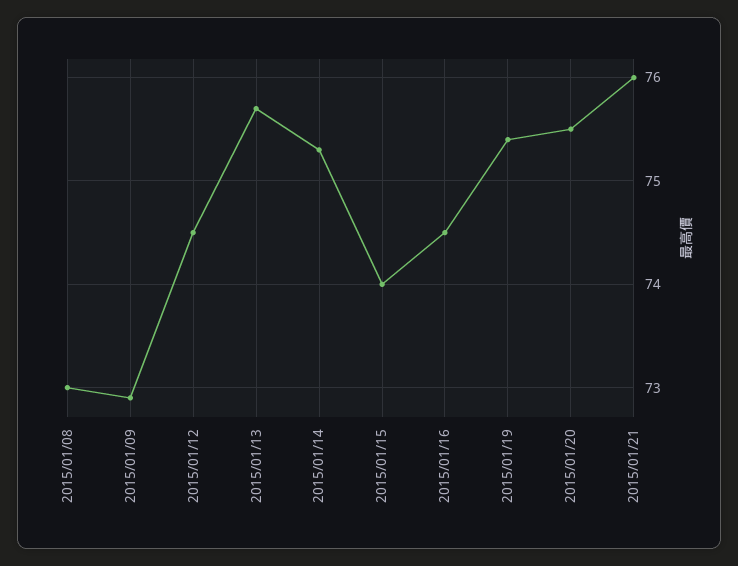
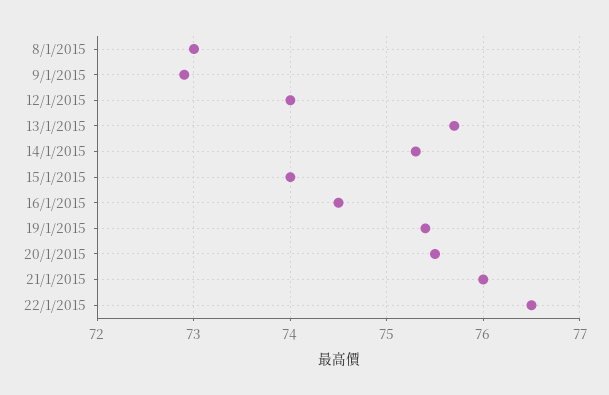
2015/01/12: 74.5 -> 74
22/1/2015: none -> 76.5

